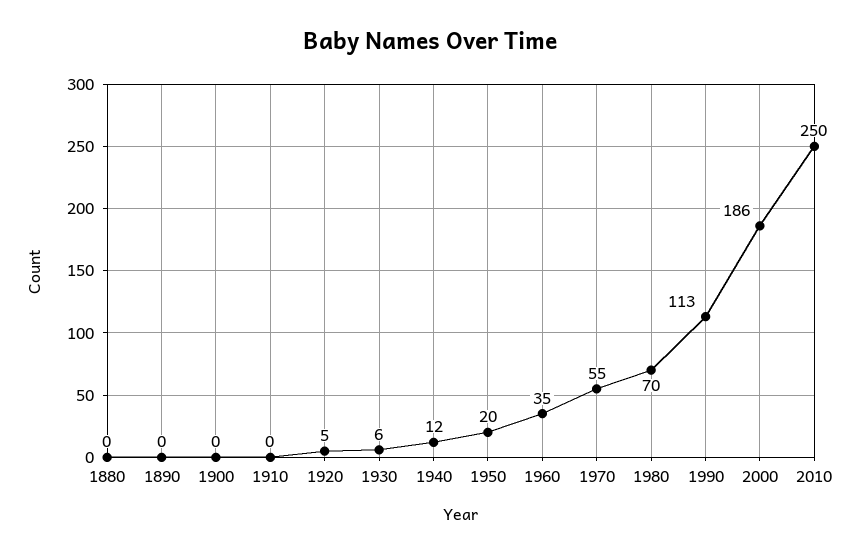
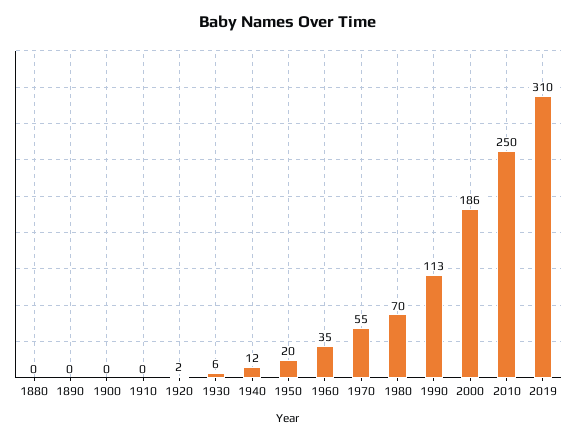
1920: 5 -> 2
2019: none -> 310

